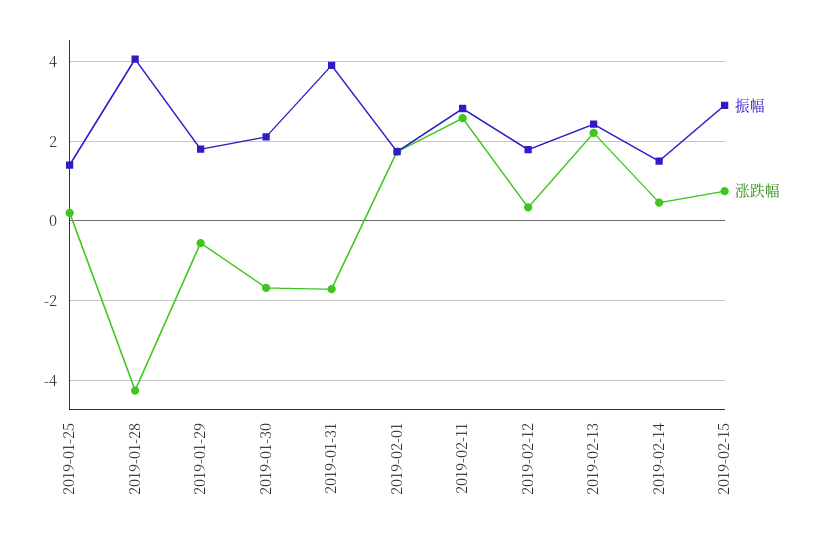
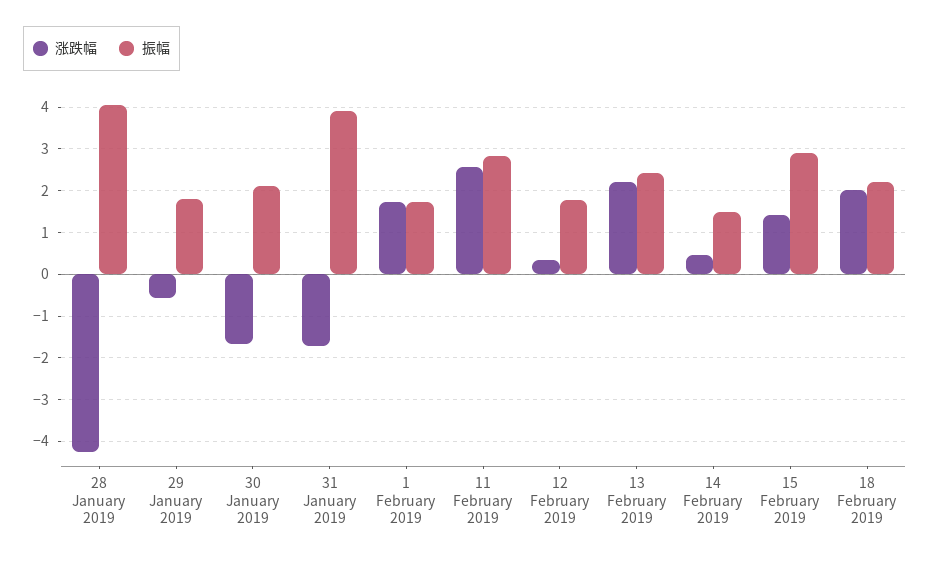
振幅, 2019-01-25: 1.4 -> none
涨跌幅, 2019-01-25: 0.2 -> none
涨跌幅, 2019-02-15: 0.8 -> 1.4
涨跌幅, 18 February 2019: none -> 2
振幅, 18 February 2019: none -> 2.2

